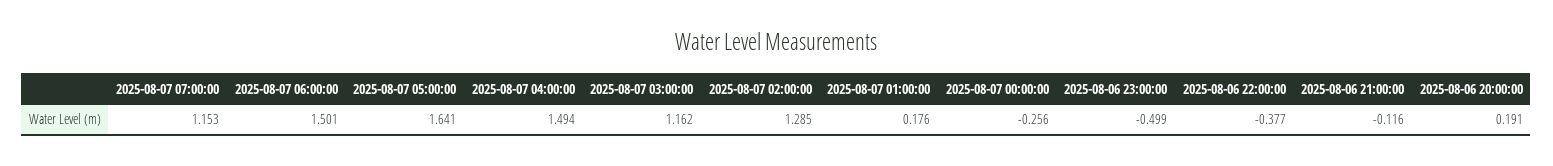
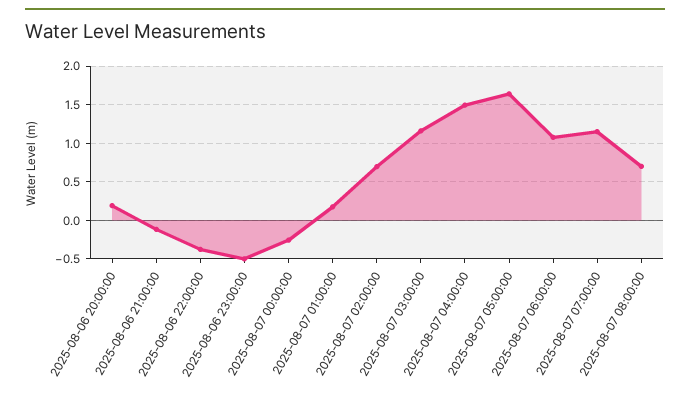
2025-08-07 06:00:00: 1.501 -> 1.1
2025-08-07 02:00:00: 1.285 -> 0.7
2025-08-07 08:00:00: none -> 0.7

